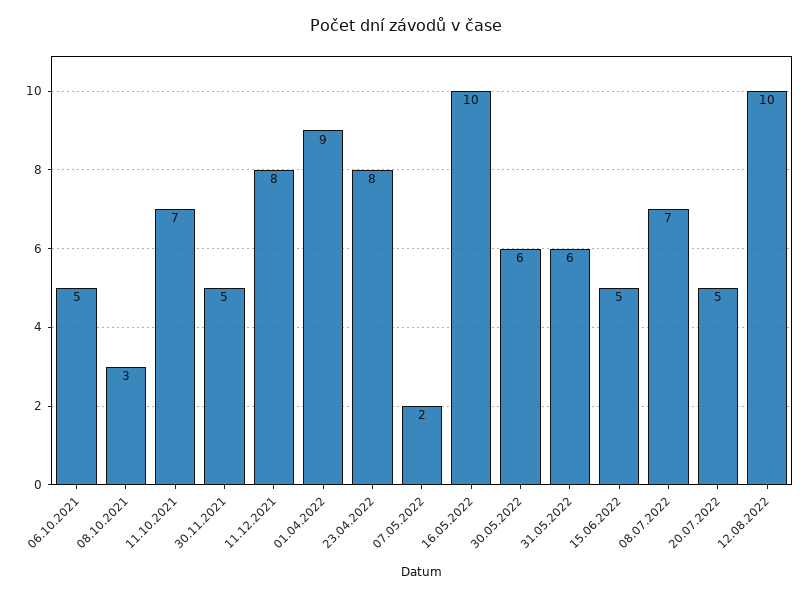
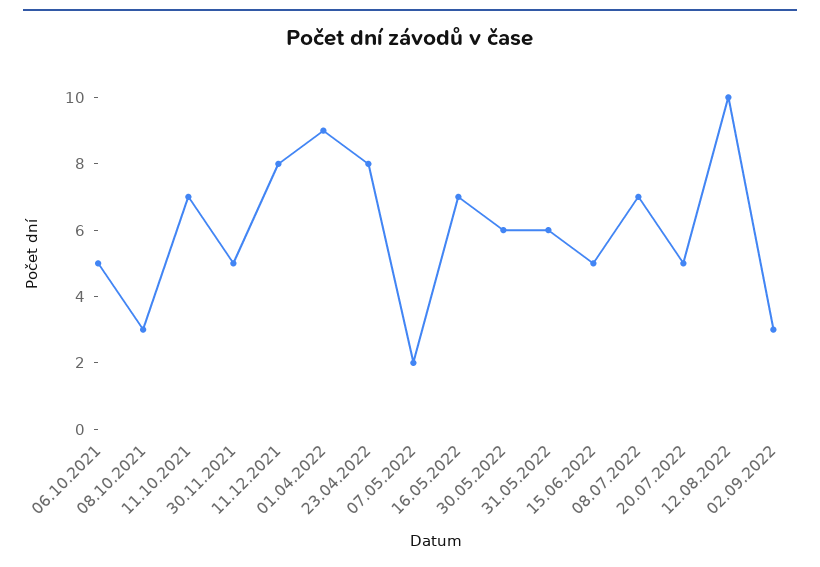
16.05.2022: 10 -> 7
02.09.2022: none -> 3

